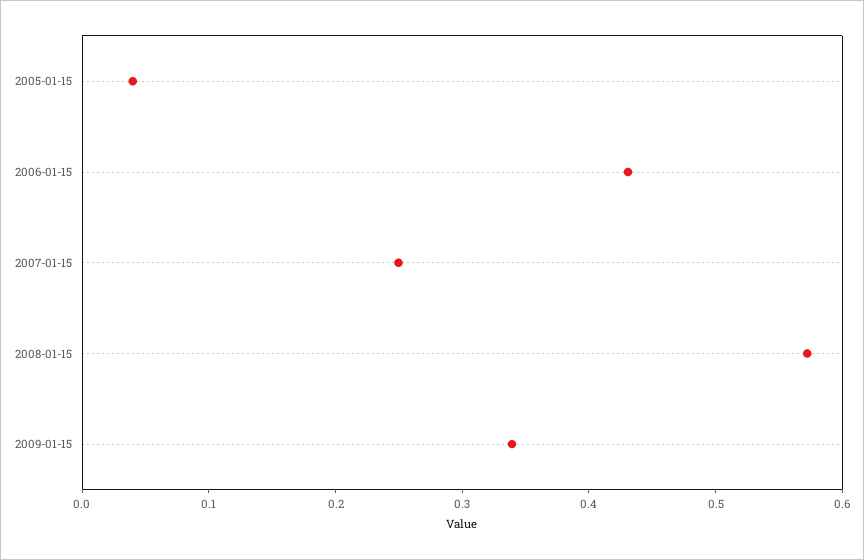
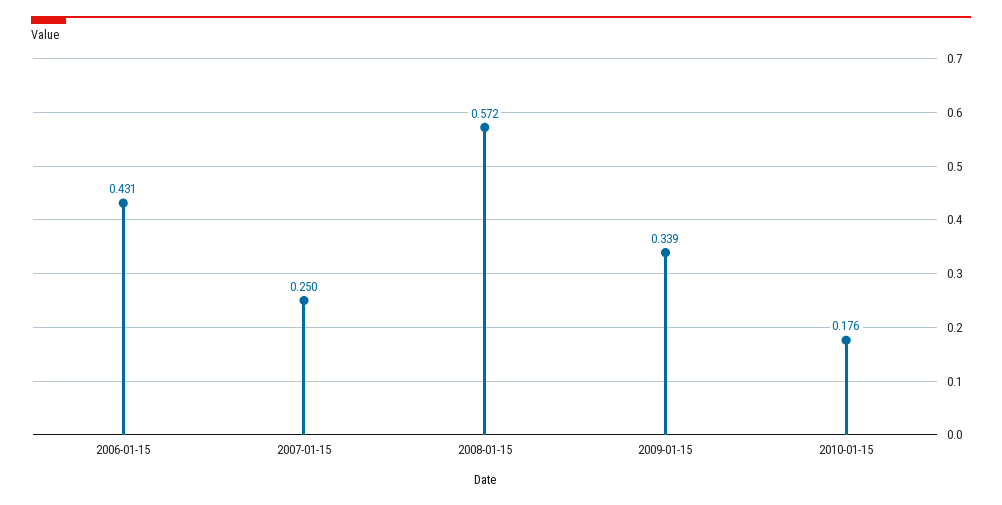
2005-01-15: 0.04 -> none
2010-01-15: none -> 0.176

